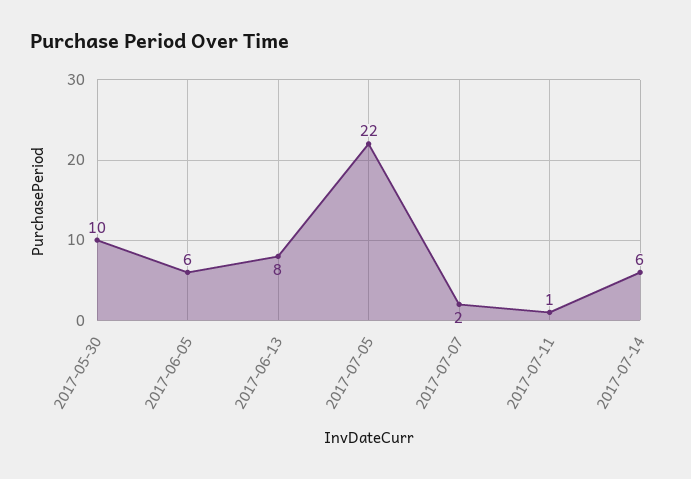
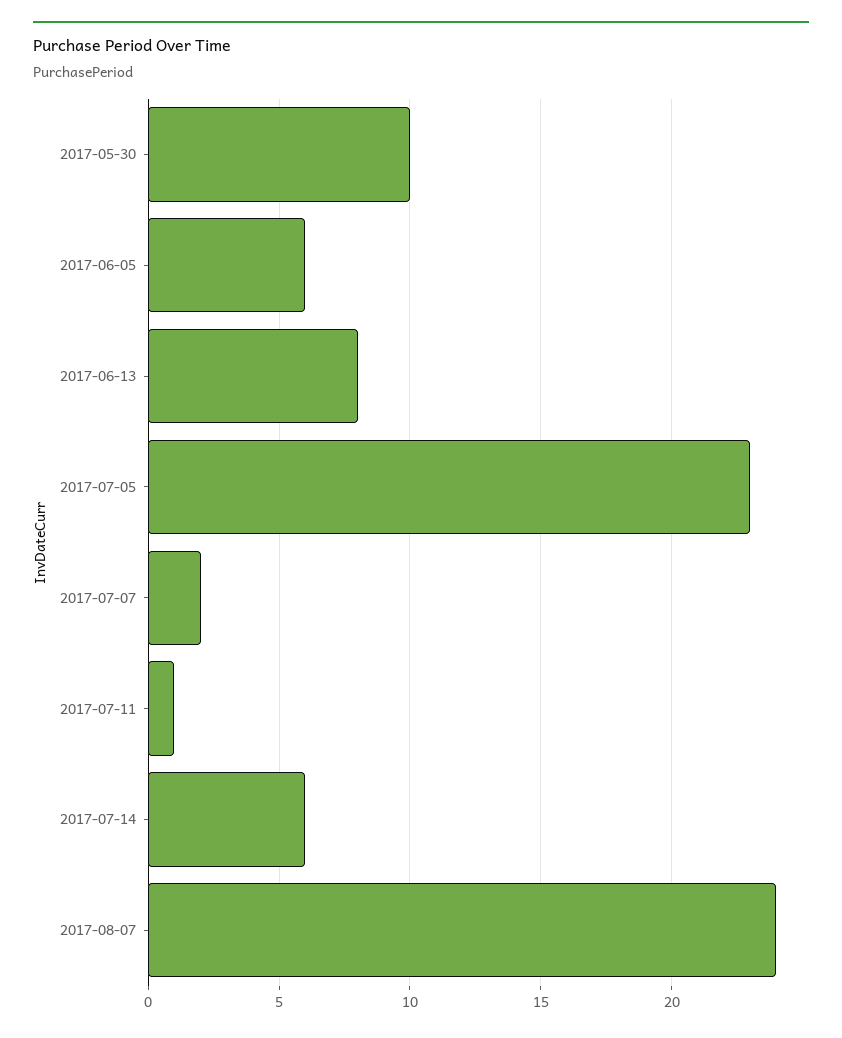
2017-07-05: 22 -> 23
2017-08-07: none -> 24

